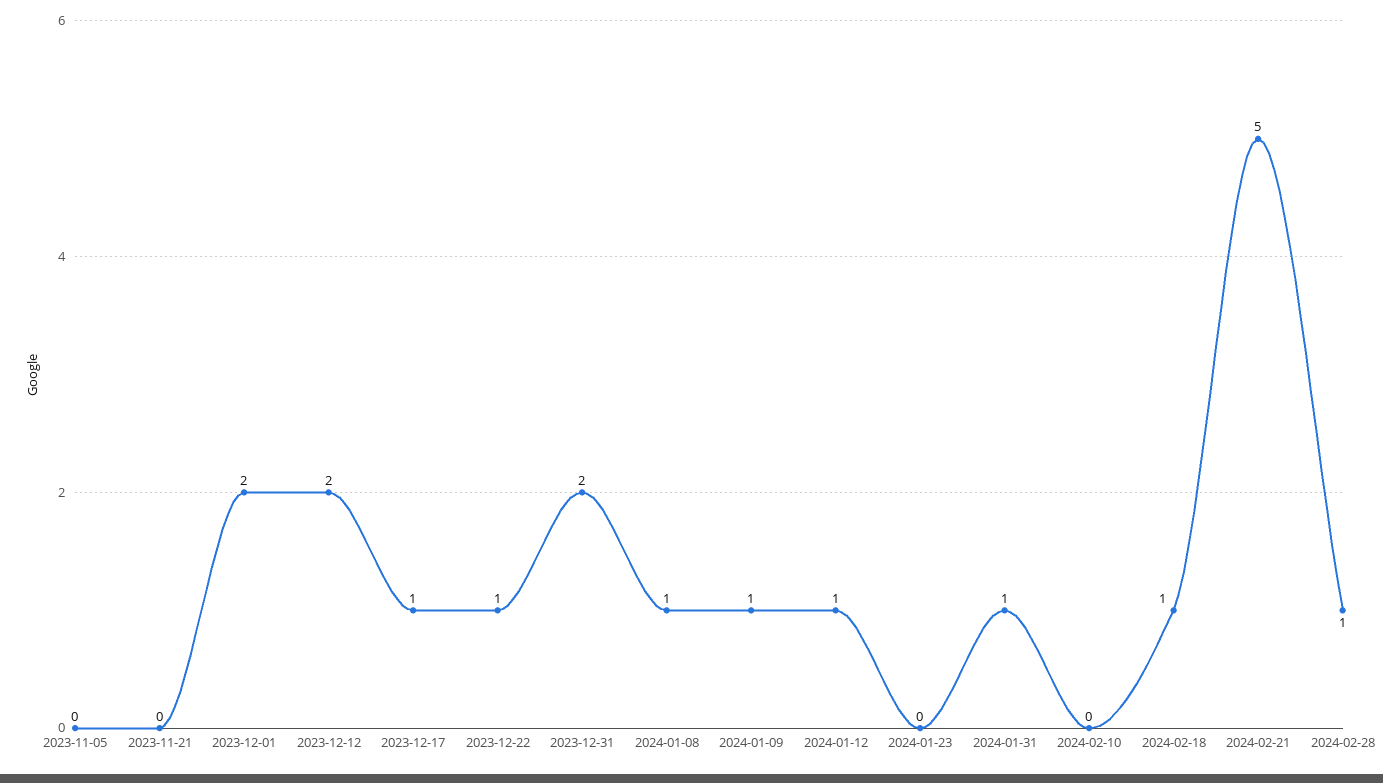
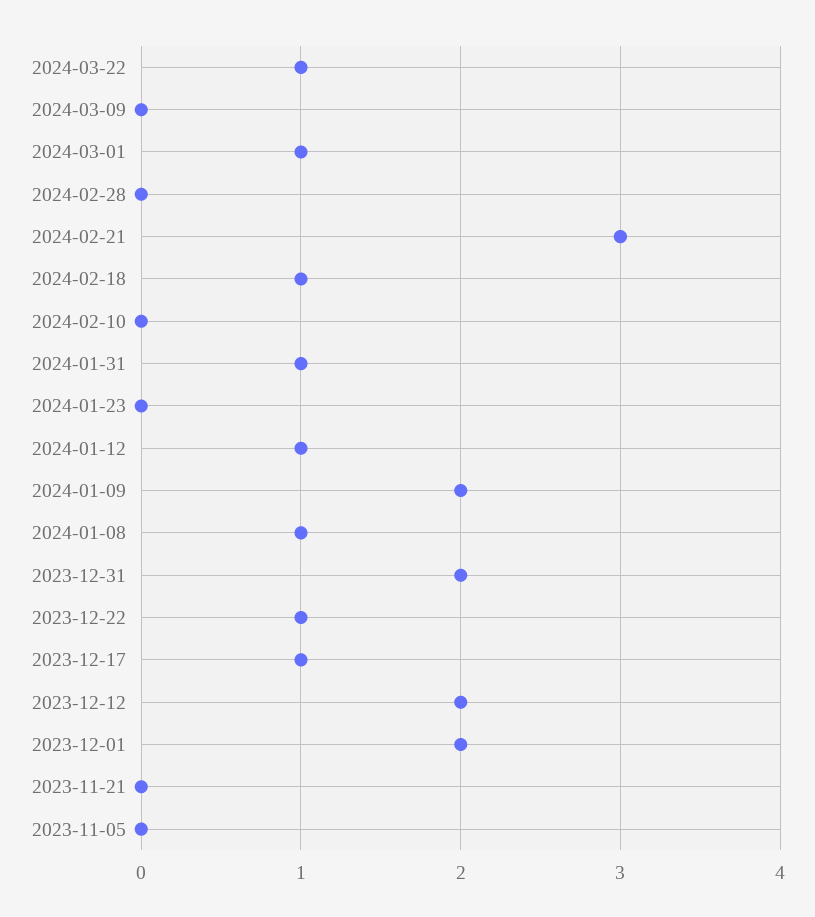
2024-01-09: 1 -> 2
2024-02-21: 5 -> 3
2024-02-28: 1 -> 0
2024-03-22: none -> 1
2024-03-09: none -> 0
2024-03-01: none -> 1

